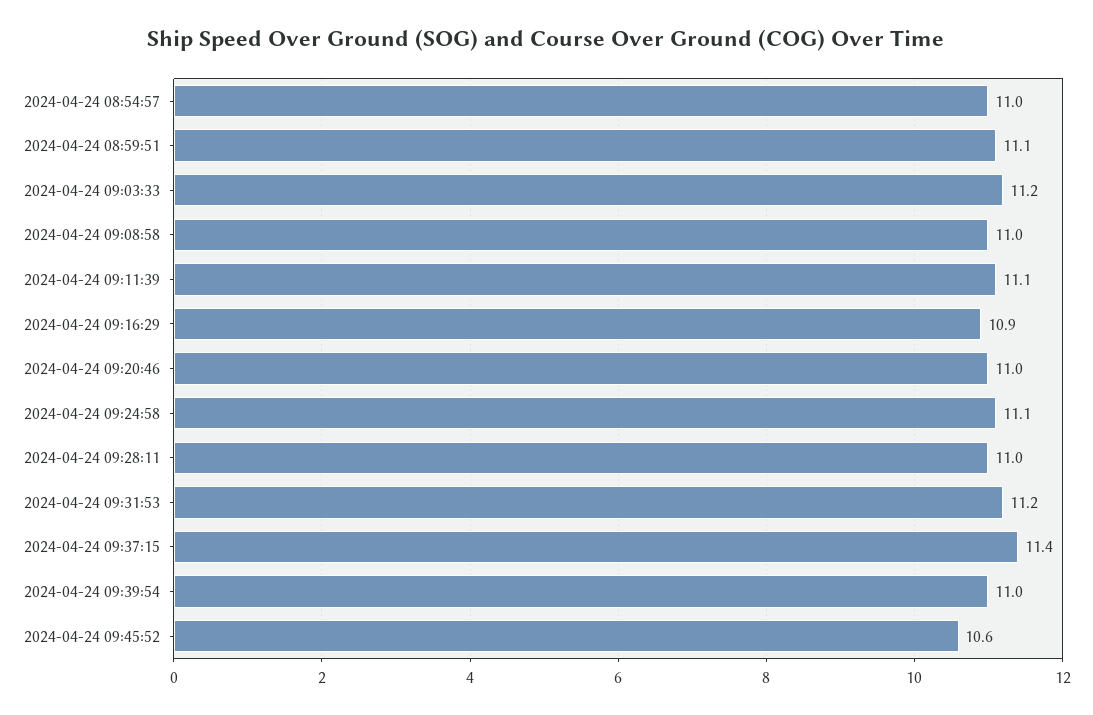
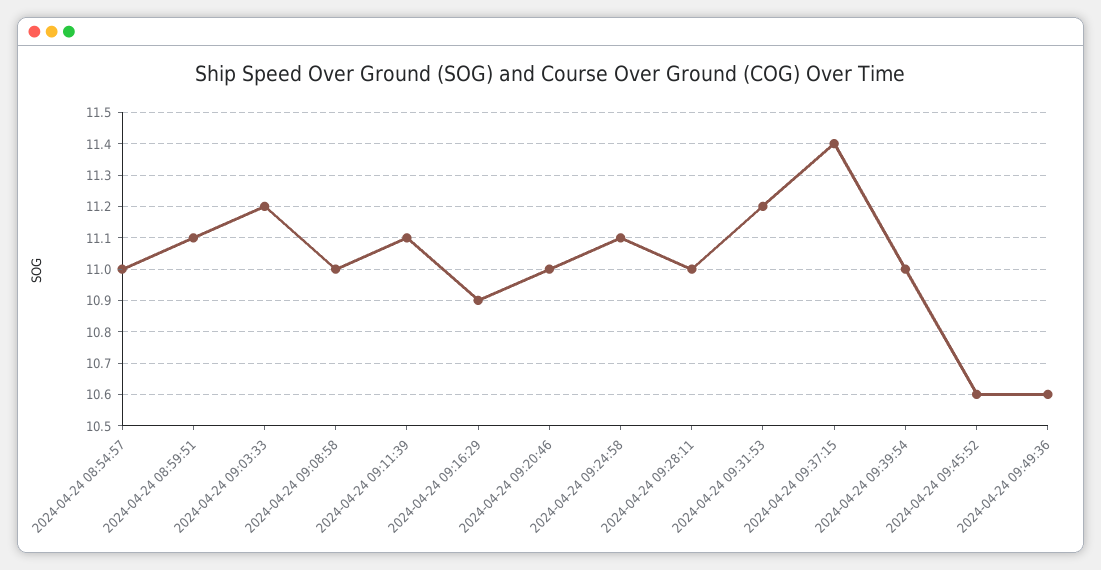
2024-04-24 09:49:36: none -> 10.6

